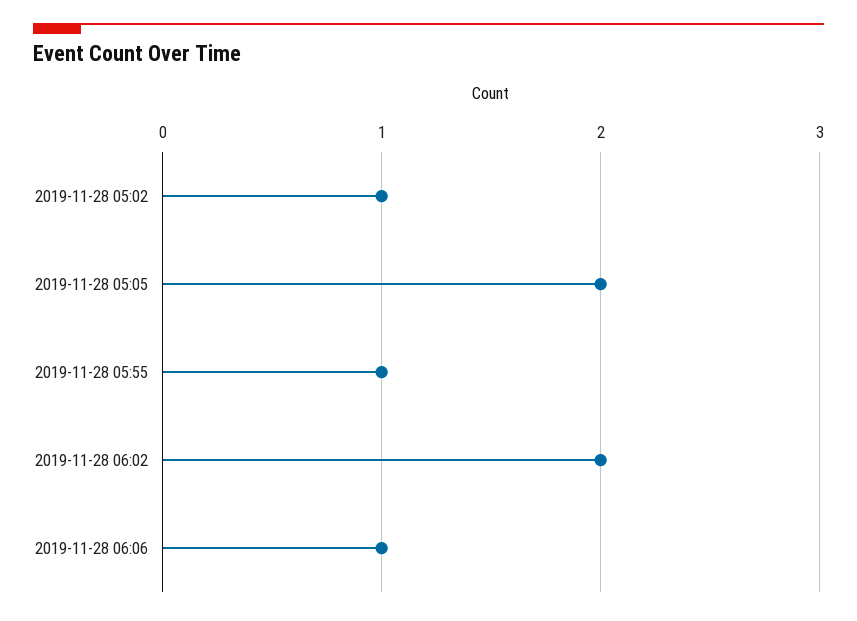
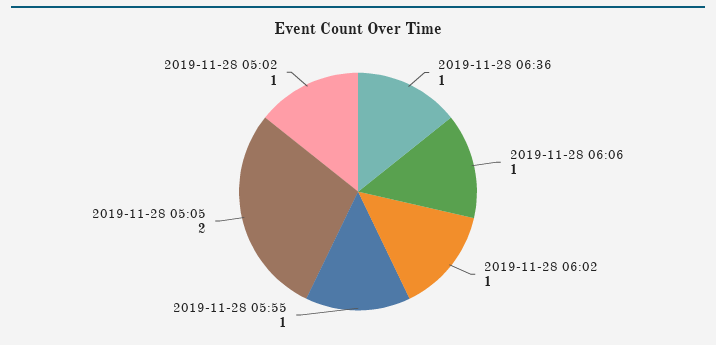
2019-11-28 06:02: 2 -> 1
2019-11-28 06:36: none -> 1

